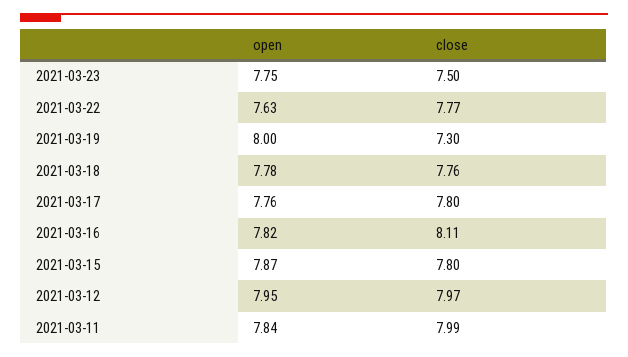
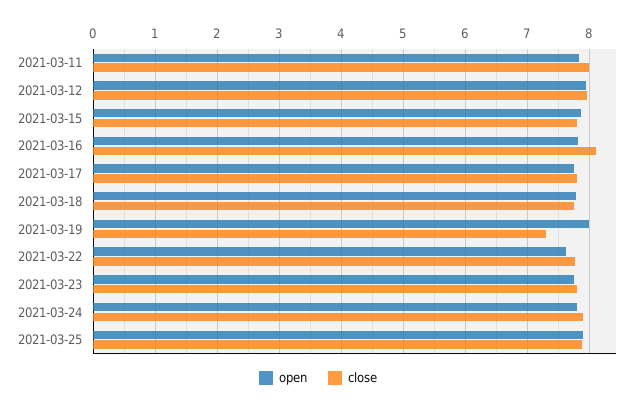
close, 2021-03-23: 7.5 -> 7.8
open, 2021-03-24: none -> 7.8
close, 2021-03-24: none -> 7.9
open, 2021-03-25: none -> 7.9
close, 2021-03-25: none -> 7.9

